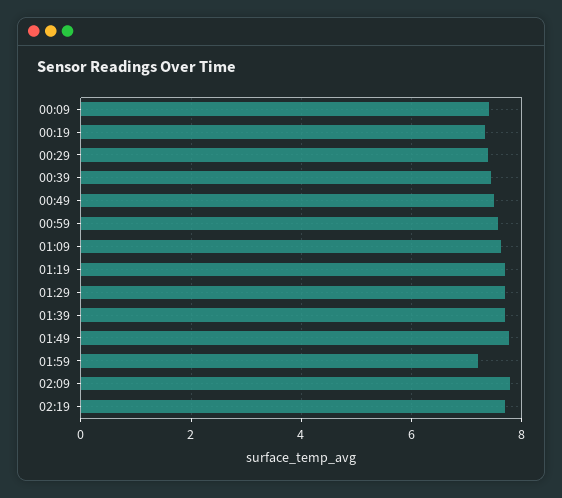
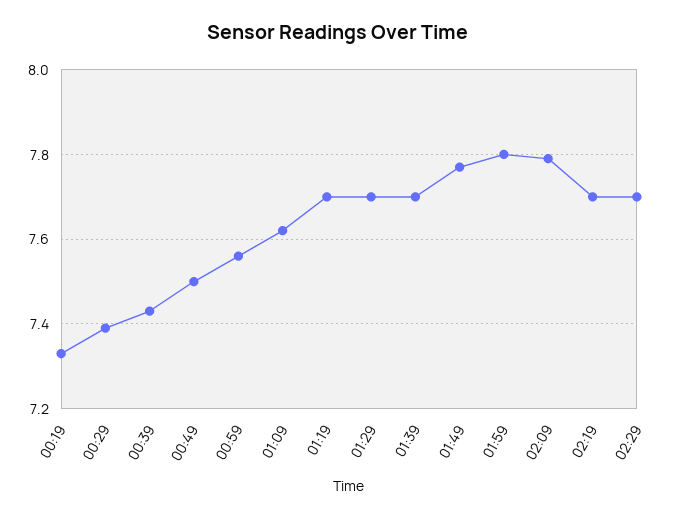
00:09: 7.4 -> none
01:59: 7.2 -> 7.8
02:29: none -> 7.7

